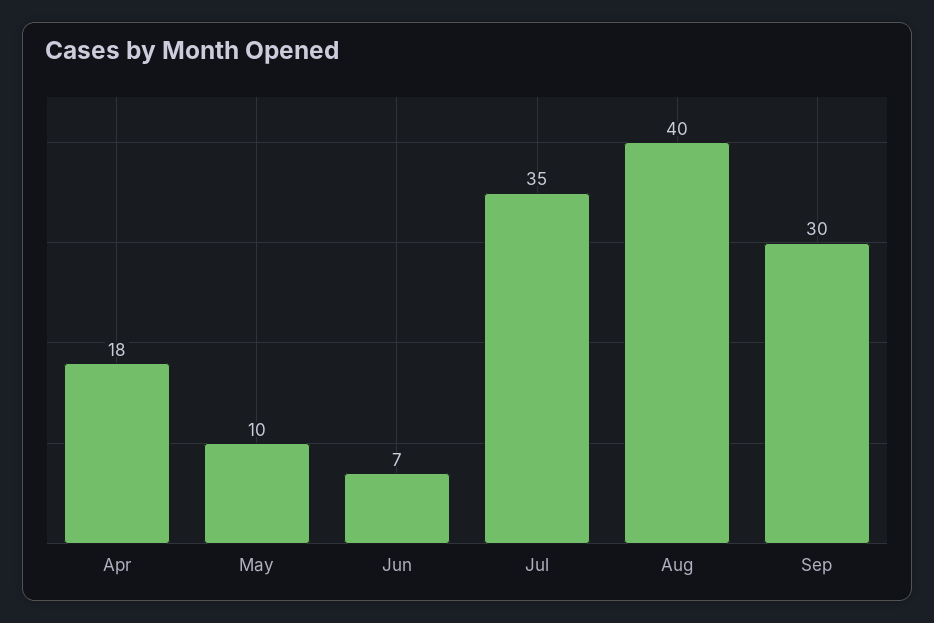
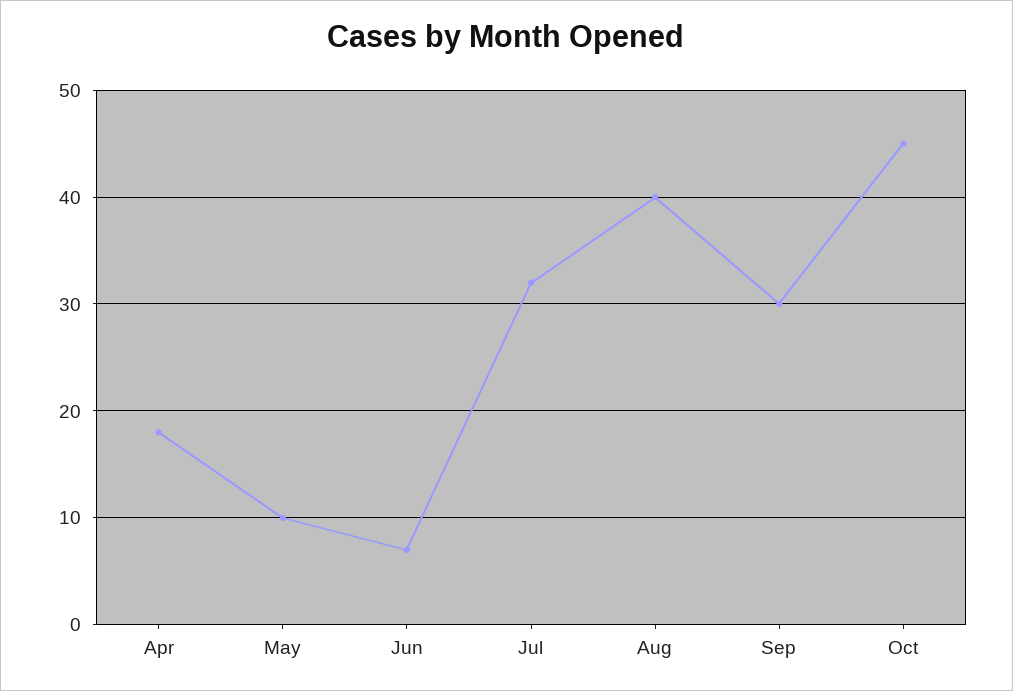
Jul: 35 -> 32
Oct: none -> 45

